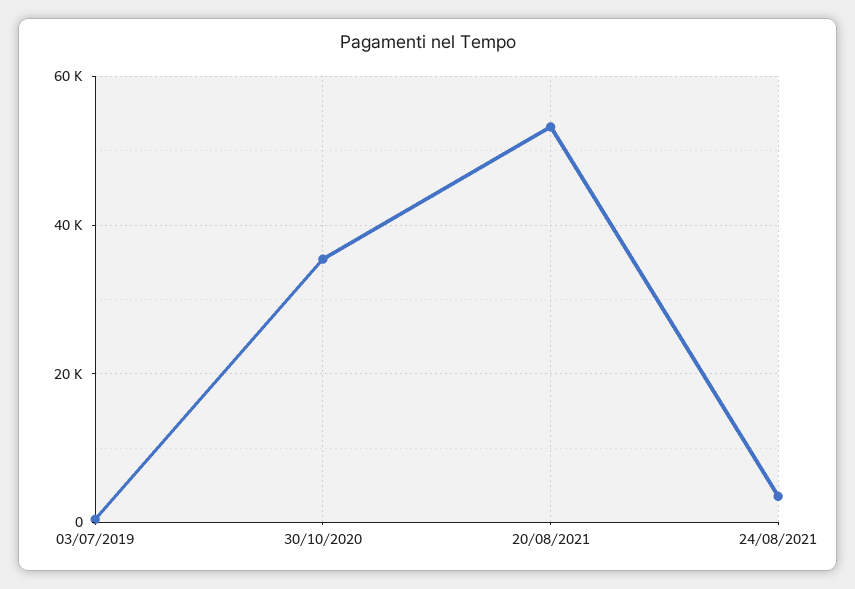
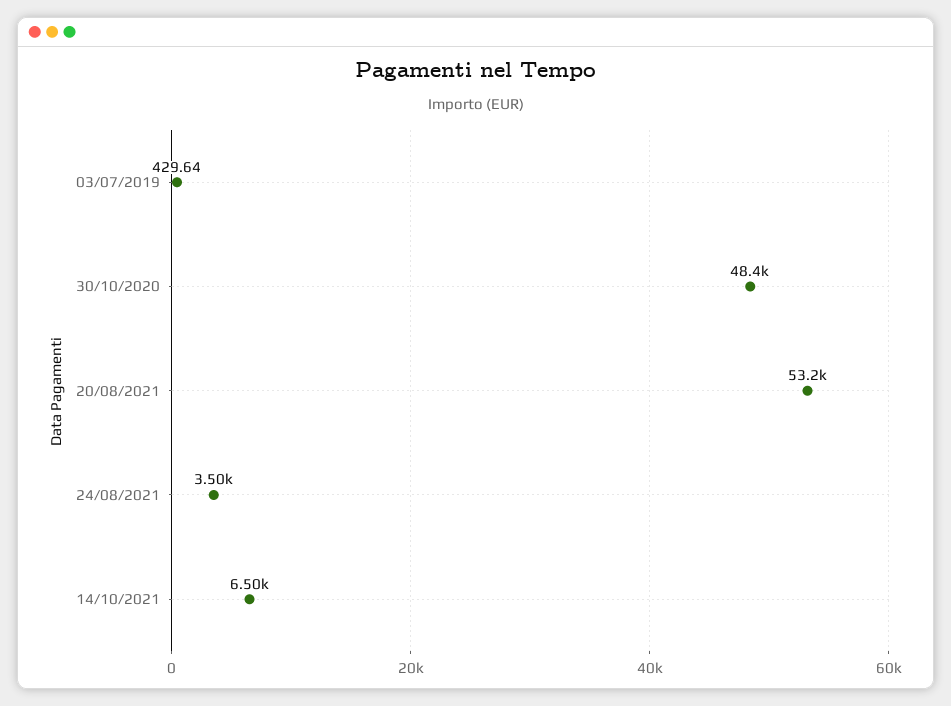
30/10/2020: 36000 -> 48400
14/10/2021: none -> 6500

